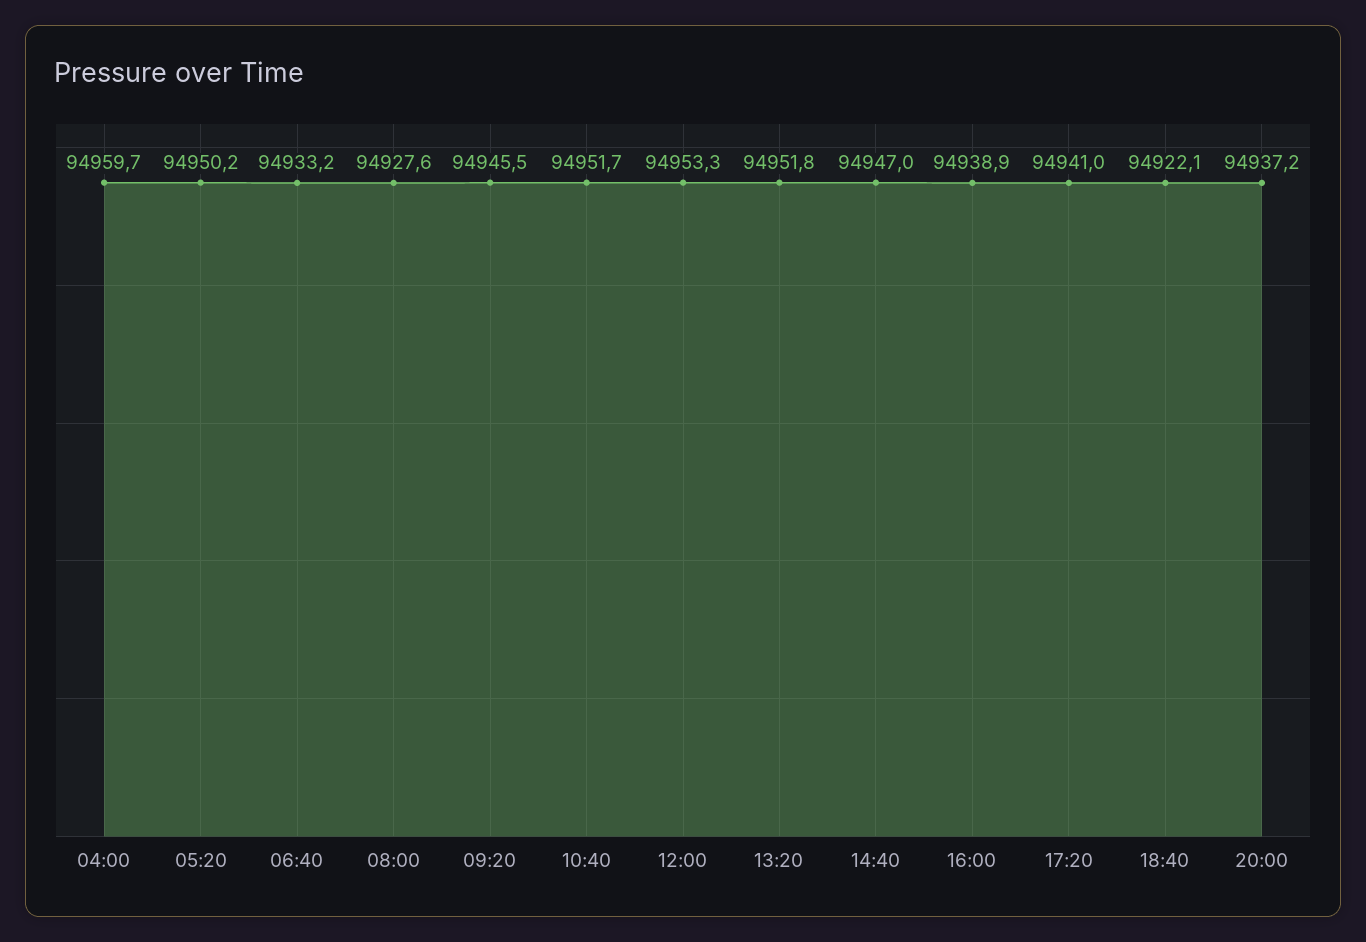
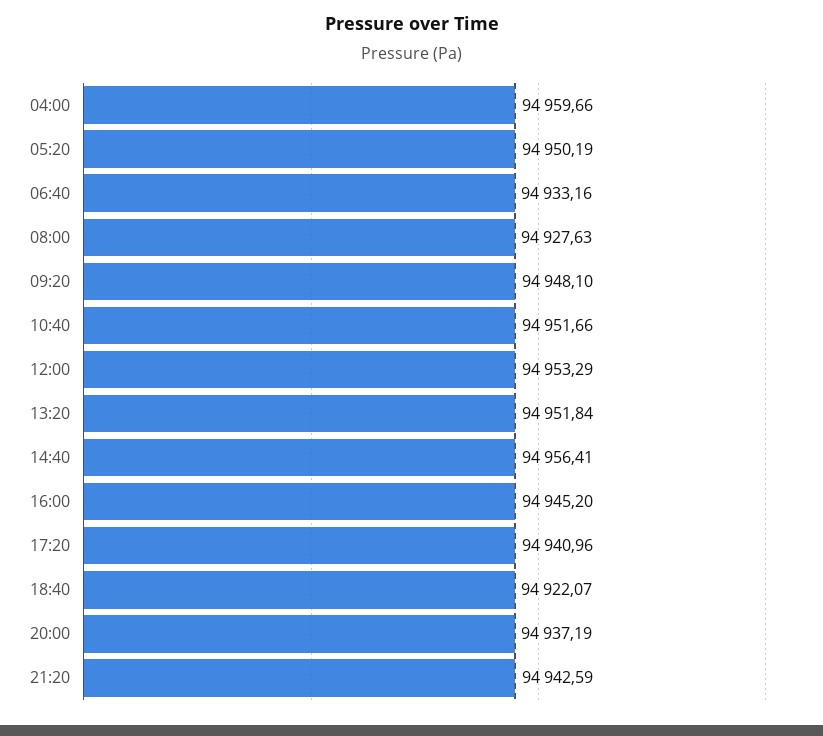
09:20: 94945.5 -> 94948.1
14:40: 94947 -> 94956.41
16:00: 94938.9 -> 94945.2
21:20: none -> 94942.59

